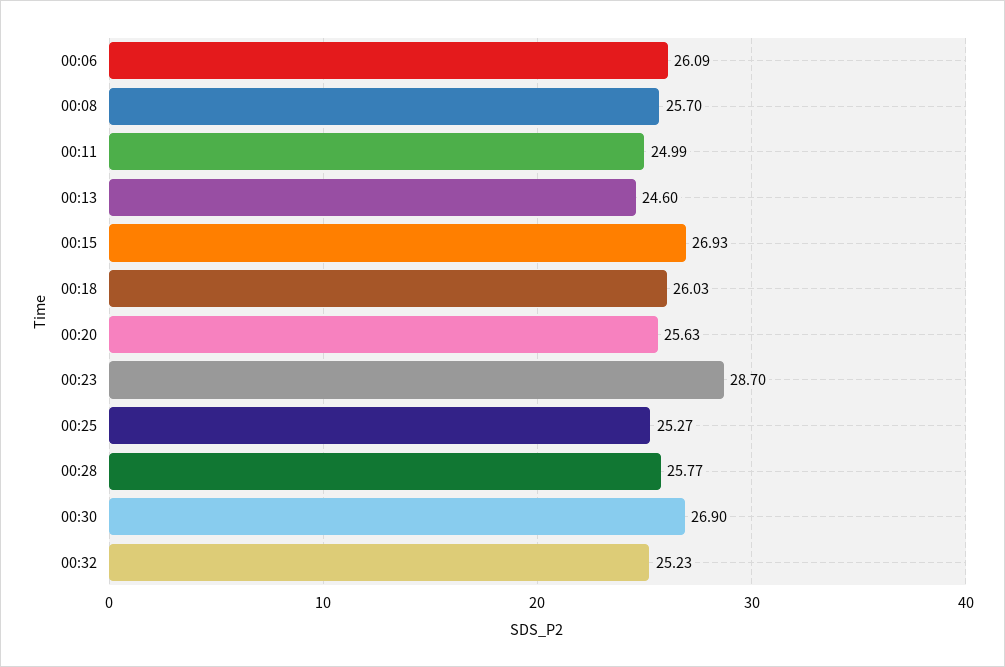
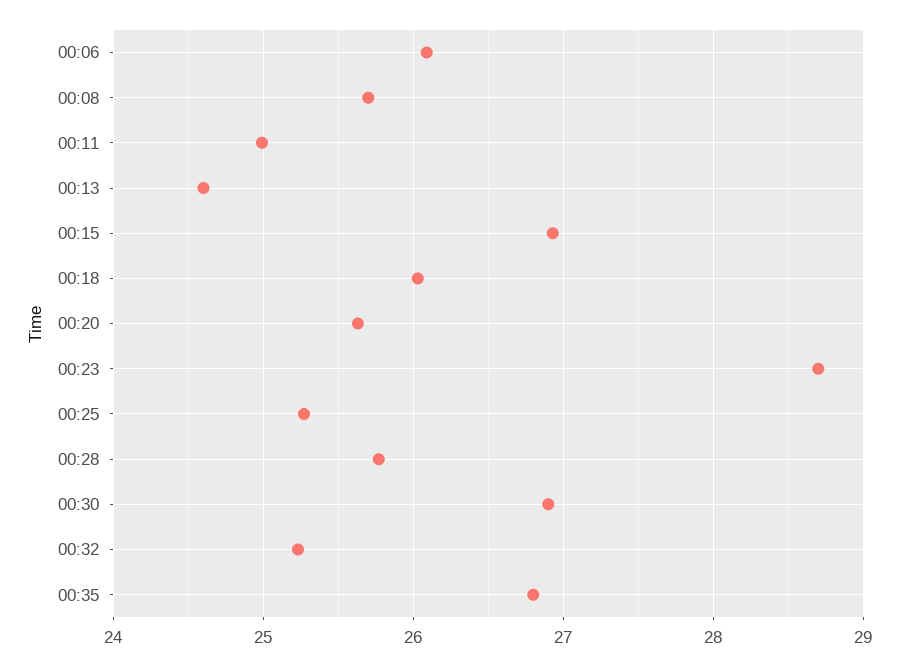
00:35: none -> 26.8

